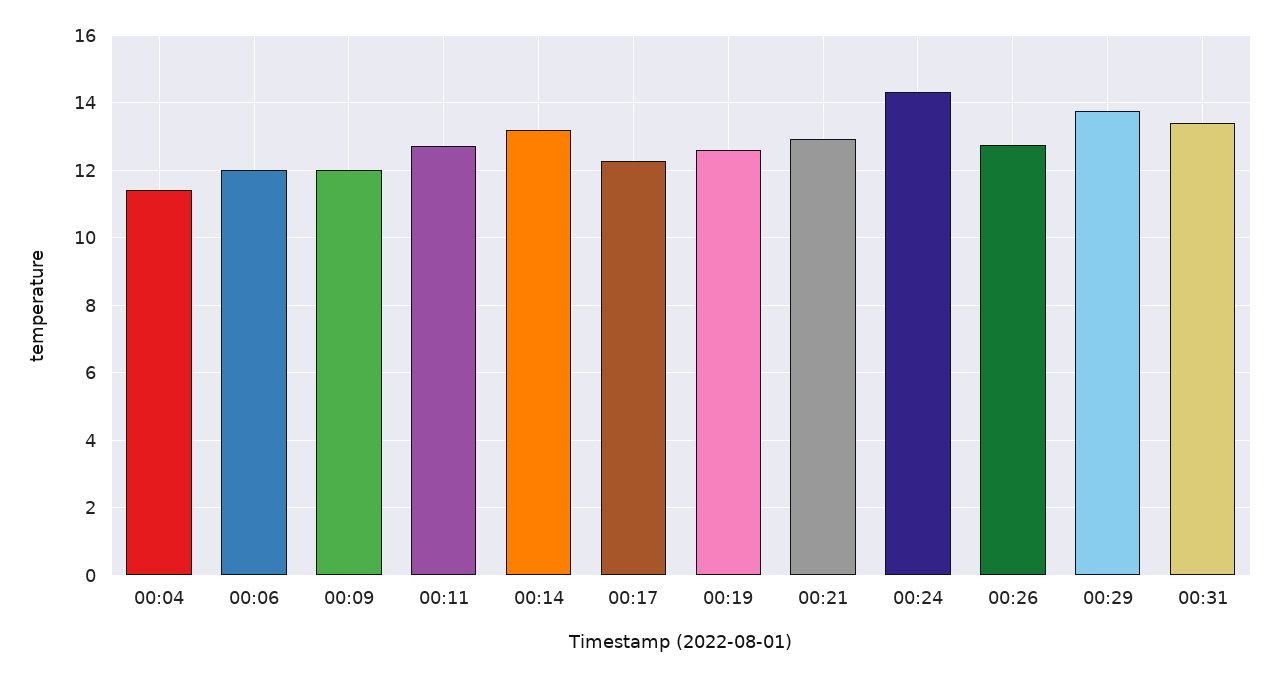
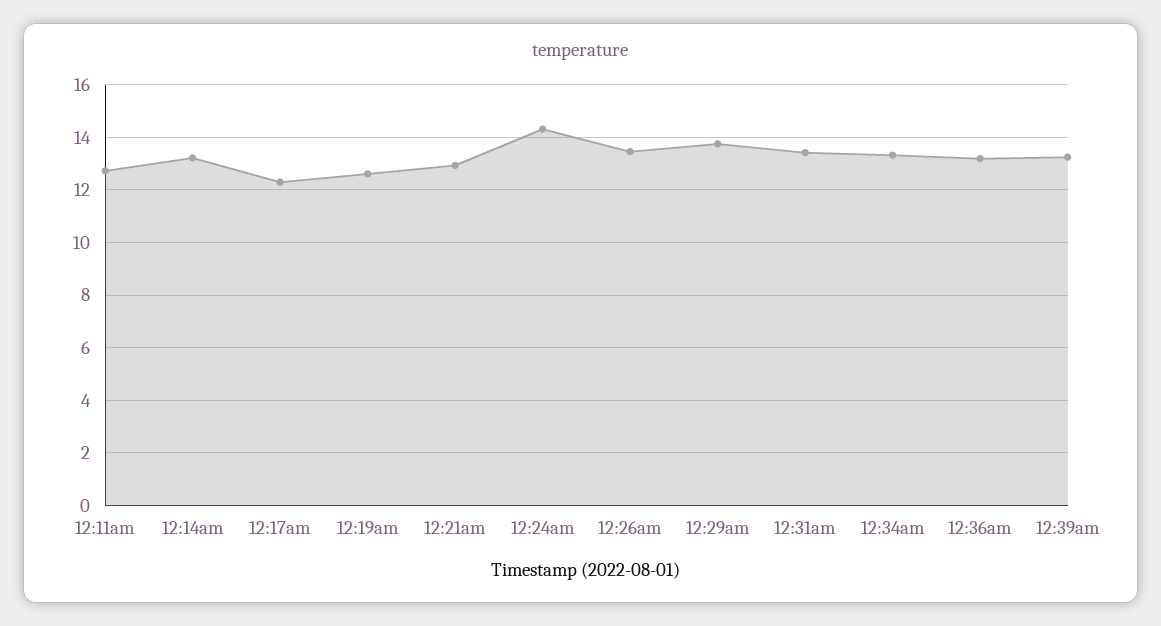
00:04: 11.4 -> none
00:06: 12 -> none
00:09: 12 -> none
00:26: 12.8 -> 13.5
12:34am: none -> 13.25
12:36am: none -> 13.25
12:39am: none -> 13.25

